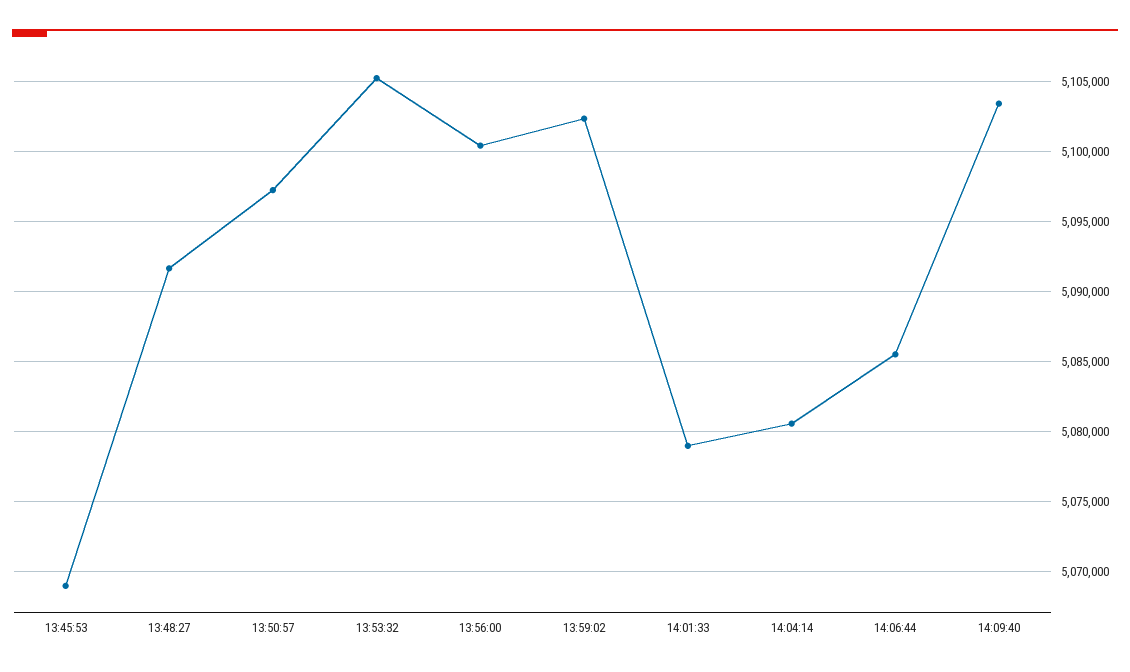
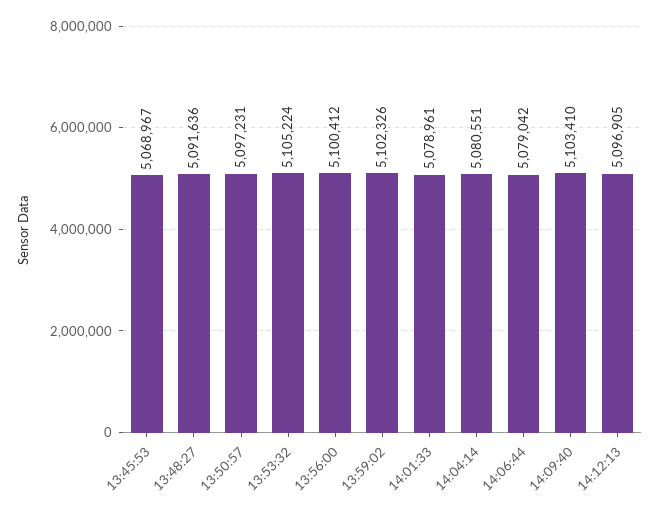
14:06:44: 5085500 -> 5079042
14:12:13: none -> 5096905

